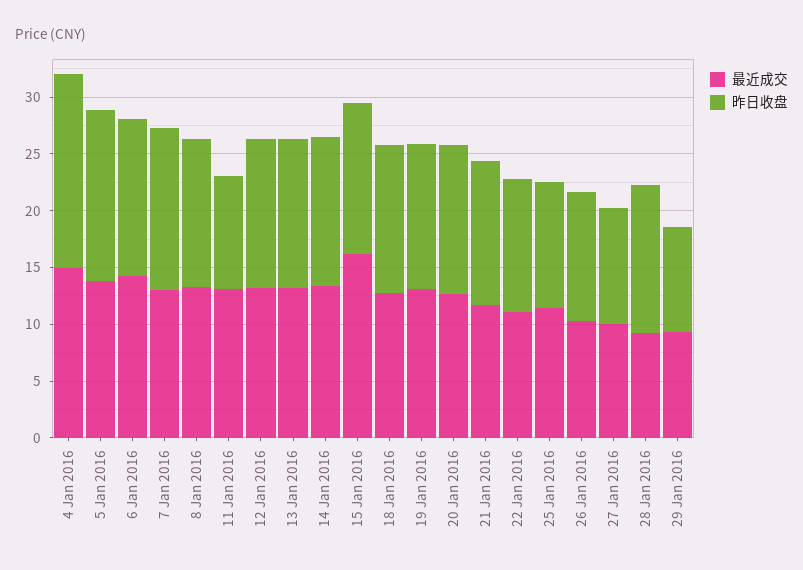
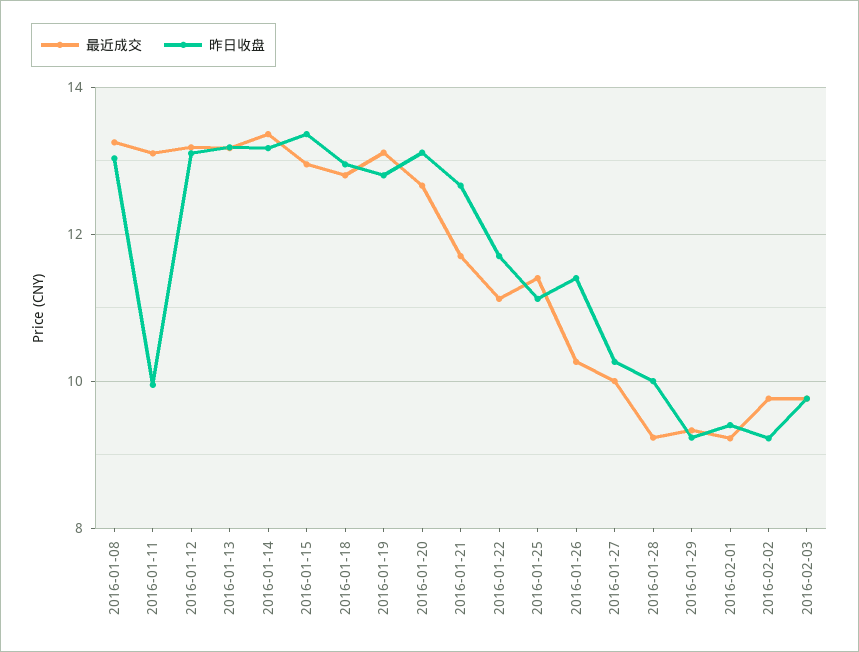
最近成交, 4 Jan 2016: 15 -> none
昨日收盘, 4 Jan 2016: 17 -> none
最近成交, 5 Jan 2016: 14 -> none
昨日收盘, 5 Jan 2016: 15 -> none
最近成交, 6 Jan 2016: 14 -> none
昨日收盘, 6 Jan 2016: 14 -> none
最近成交, 7 Jan 2016: 13 -> none
昨日收盘, 7 Jan 2016: 14 -> none
最近成交, 15 Jan 2016: 16 -> 13
昨日收盘, 28 Jan 2016: 13 -> 10
最近成交, 2016-02-01: none -> 9.2
昨日收盘, 2016-02-01: none -> 9.4
最近成交, 2016-02-02: none -> 9.8
昨日收盘, 2016-02-02: none -> 9.2
最近成交, 2016-02-03: none -> 9.8
昨日收盘, 2016-02-03: none -> 9.8

